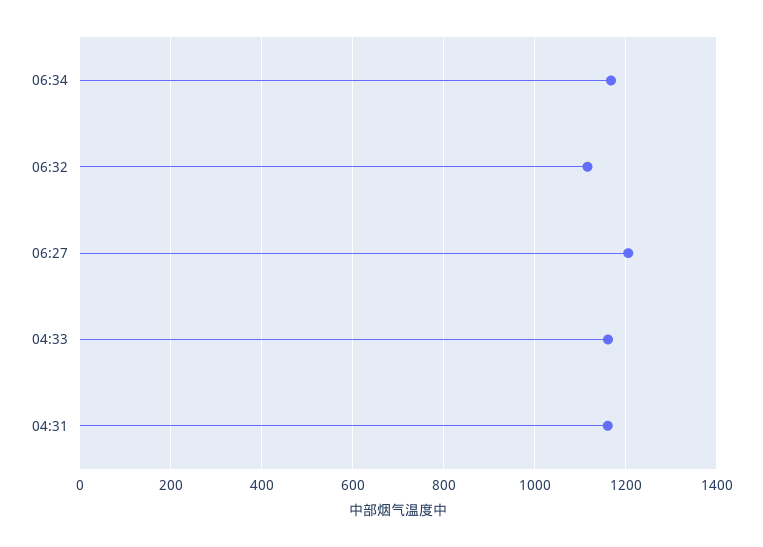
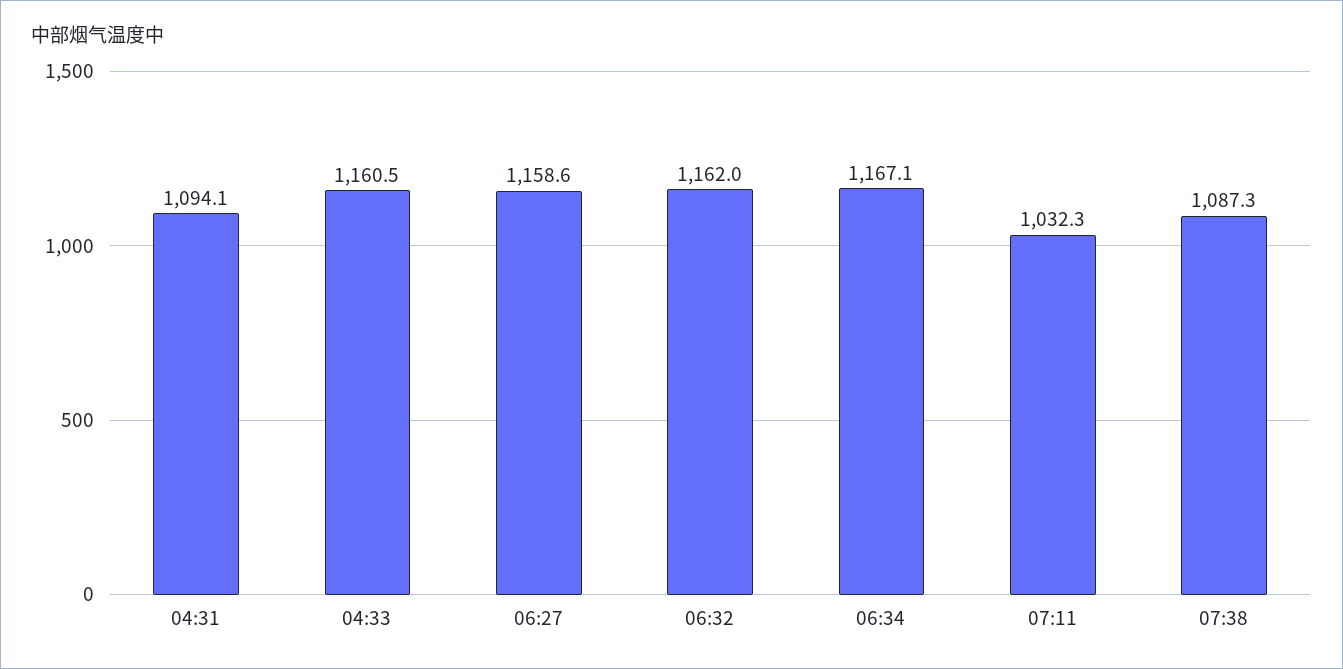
06:32: 1120 -> 1162
06:27: 1200 -> 1158.6
04:31: 1160 -> 1094.1
07:11: none -> 1032.3
07:38: none -> 1087.3

